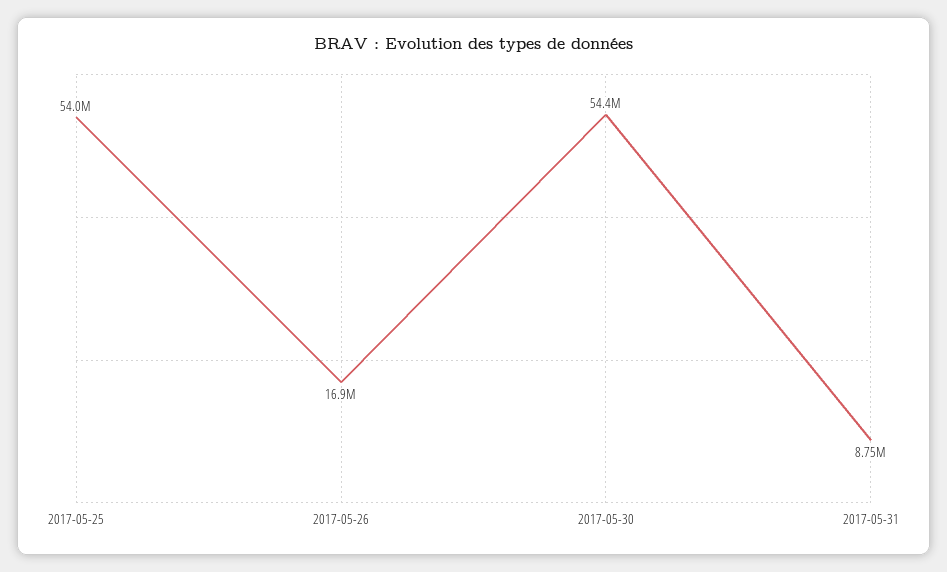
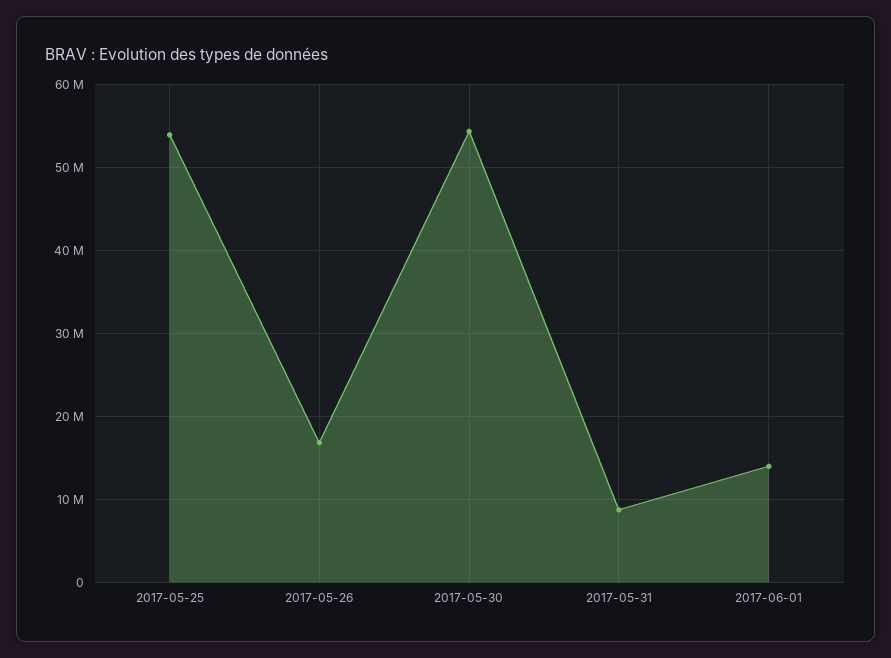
2017-06-01: none -> 14000000

